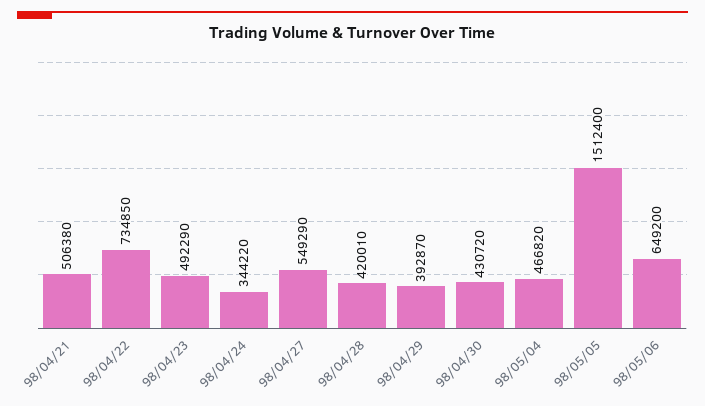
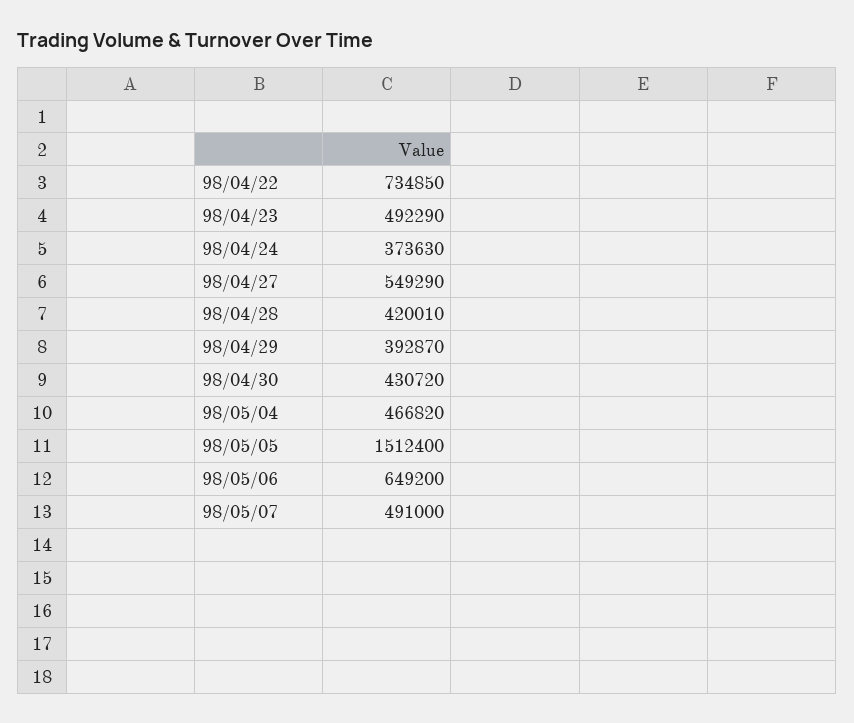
98/04/21: 506380 -> none
98/04/24: 344220 -> 373630
98/05/07: none -> 491000

